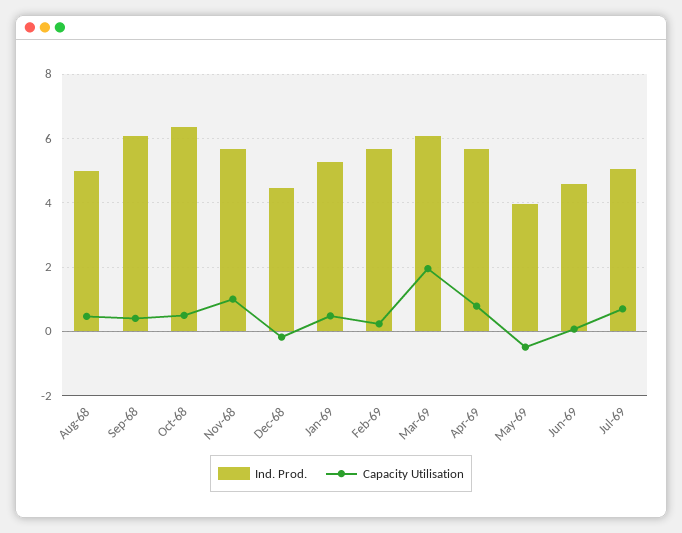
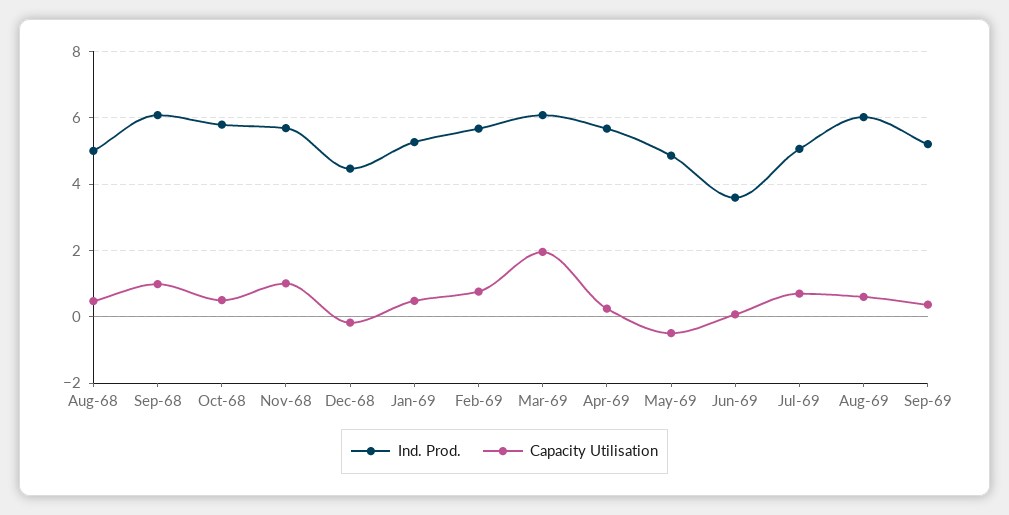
Capacity Utilisation, Sep-68: 0.4 -> 1
Ind. Prod., Oct-68: 6.4 -> 5.8
Capacity Utilisation, Feb-69: 0.2 -> 0.8
Capacity Utilisation, Apr-69: 0.8 -> 0.2
Ind. Prod., May-69: 4 -> 4.8
Ind. Prod., Jun-69: 4.6 -> 3.6
Ind. Prod., Aug-69: none -> 6
Capacity Utilisation, Aug-69: none -> 0.6
Ind. Prod., Sep-69: none -> 5.2
Capacity Utilisation, Sep-69: none -> 0.4

